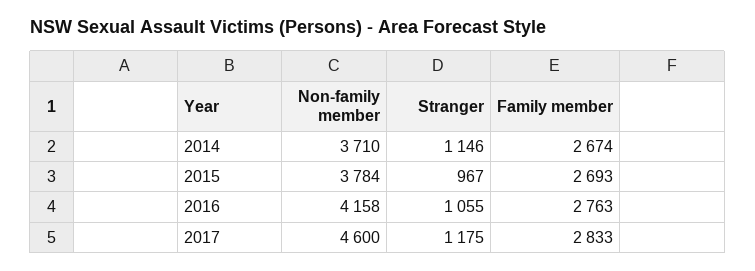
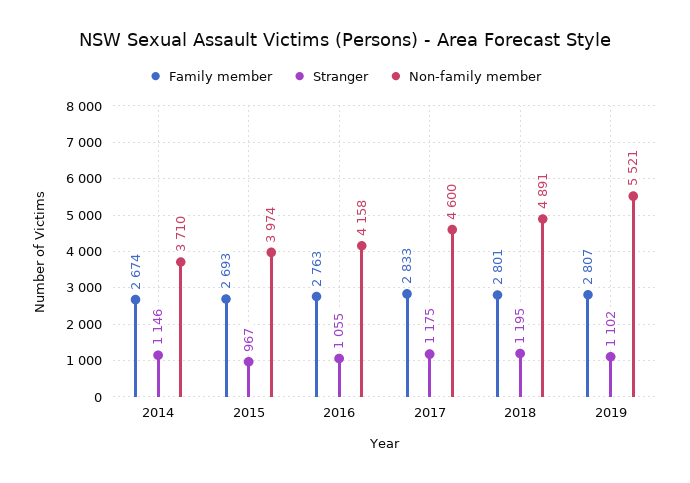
Non-family member, 2015: 3784 -> 3974
Family member, 2018: none -> 2801
Stranger, 2018: none -> 1195
Non-family member, 2018: none -> 4891
Family member, 2019: none -> 2807
Stranger, 2019: none -> 1102
Non-family member, 2019: none -> 5521

